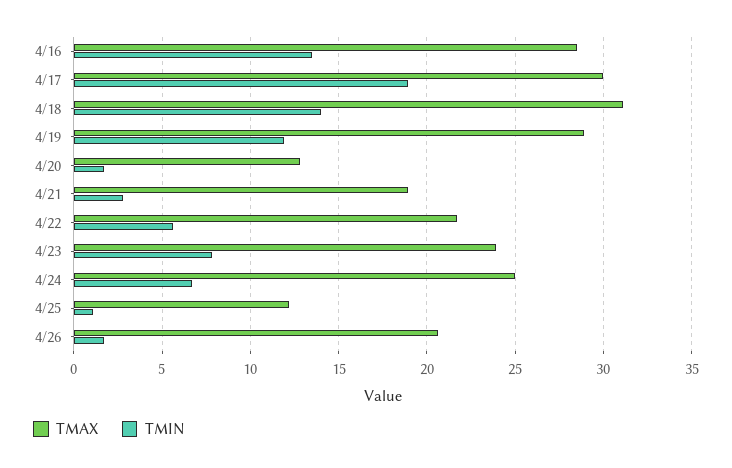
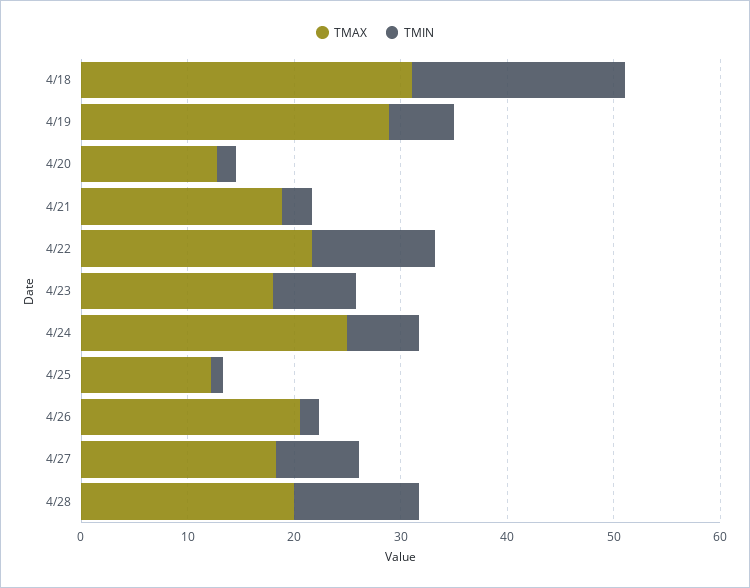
TMAX, 4/16: 28.5 -> none
TMIN, 4/16: 13.5 -> none
TMAX, 4/17: 30 -> none
TMIN, 4/17: 19 -> none
TMIN, 4/18: 14 -> 20
TMIN, 4/19: 12 -> 6
TMIN, 4/22: 5.5 -> 12
TMAX, 4/23: 24 -> 18
TMAX, 4/27: none -> 18
TMIN, 4/27: none -> 8
TMAX, 4/28: none -> 20
TMIN, 4/28: none -> 12

